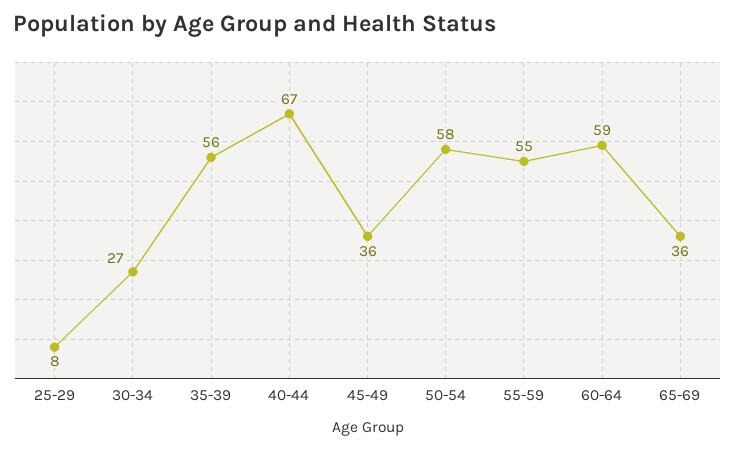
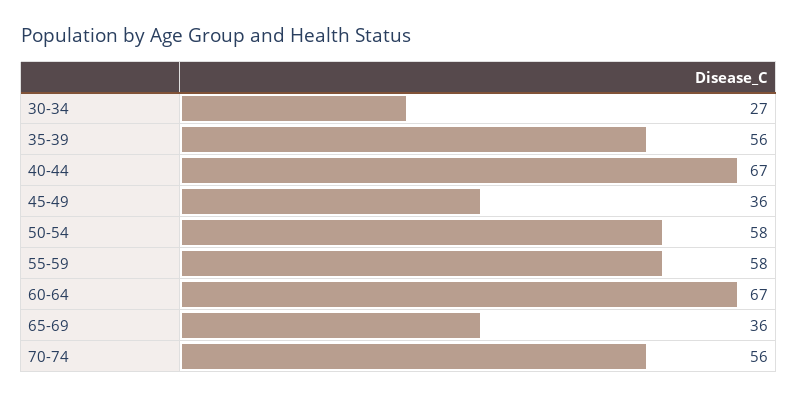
25-29: 8 -> none
55-59: 55 -> 58
60-64: 59 -> 67
70-74: none -> 56

